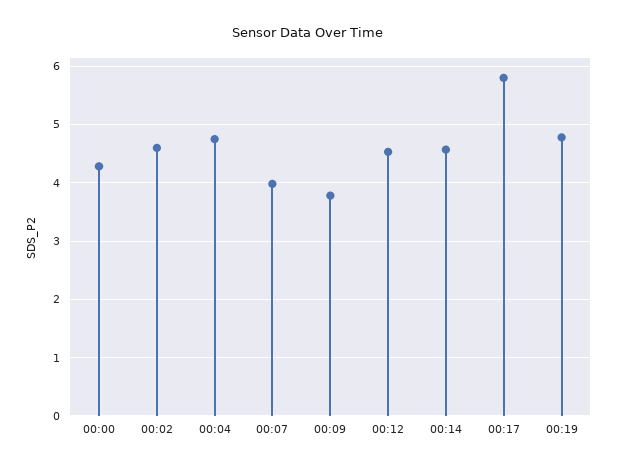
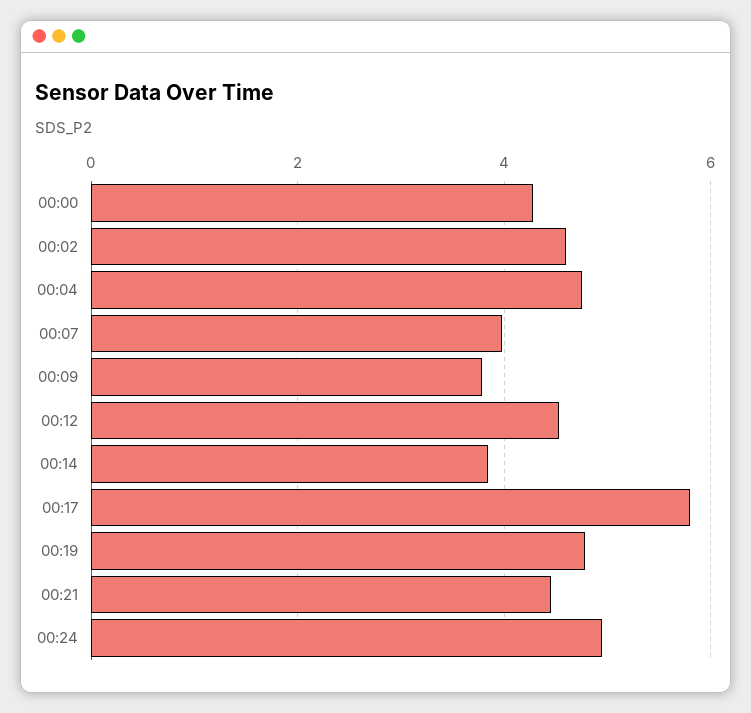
00:14: 4.6 -> 3.8
00:21: none -> 4.4
00:24: none -> 5

